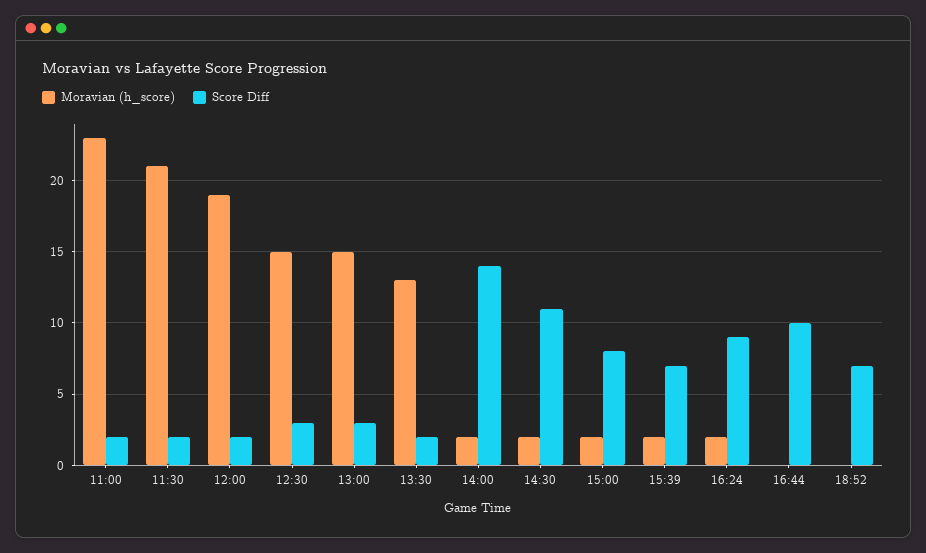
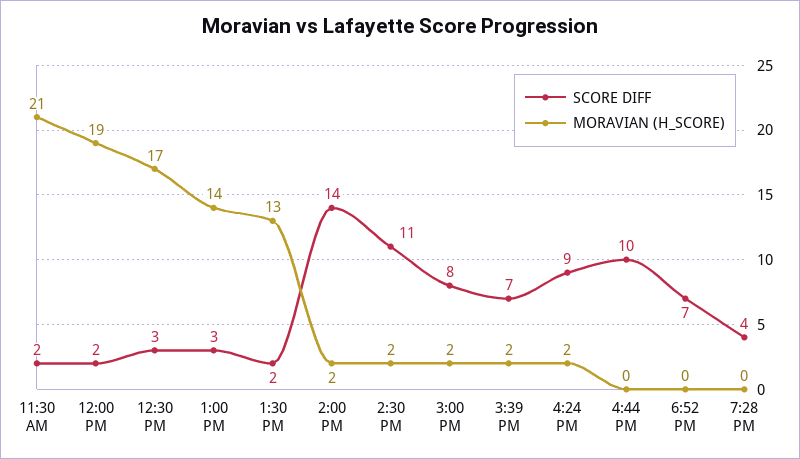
Moravian (h_score), 11:00: 23 -> none
Score Diff, 11:00: 2 -> none
Moravian (h_score), 12:30: 15 -> 17
Moravian (h_score), 13:00: 15 -> 14
Score Diff, 7:28 PM: none -> 4
Moravian (h_score), 7:28 PM: none -> 0

